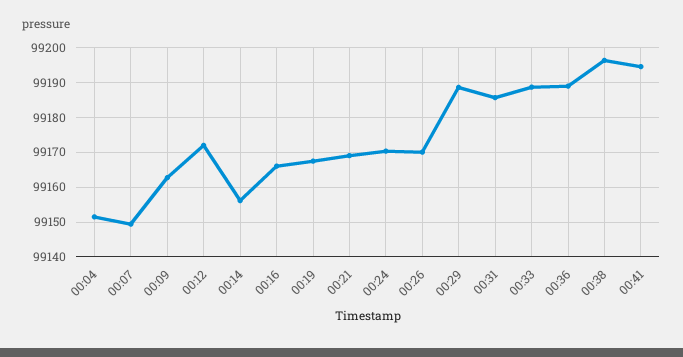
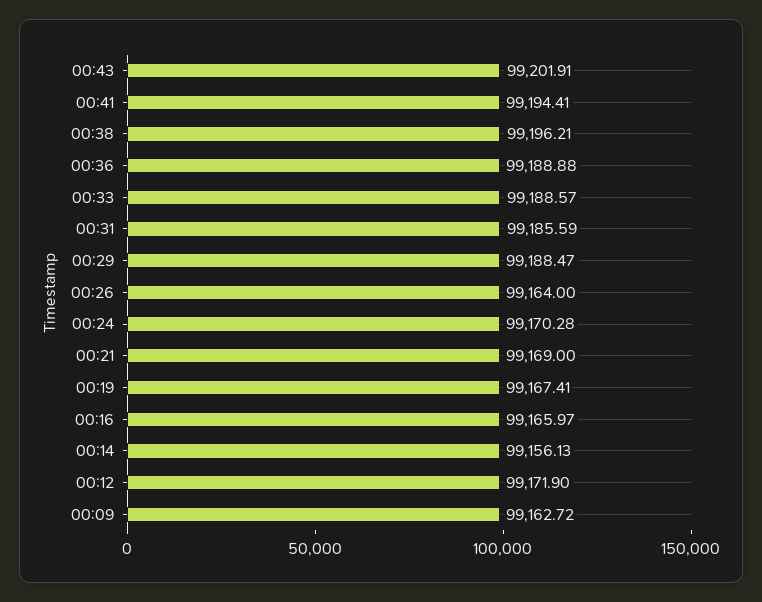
00:04: 99152 -> none
00:07: 99150 -> none
00:26: 99170 -> 99164
00:43: none -> 99201.91

